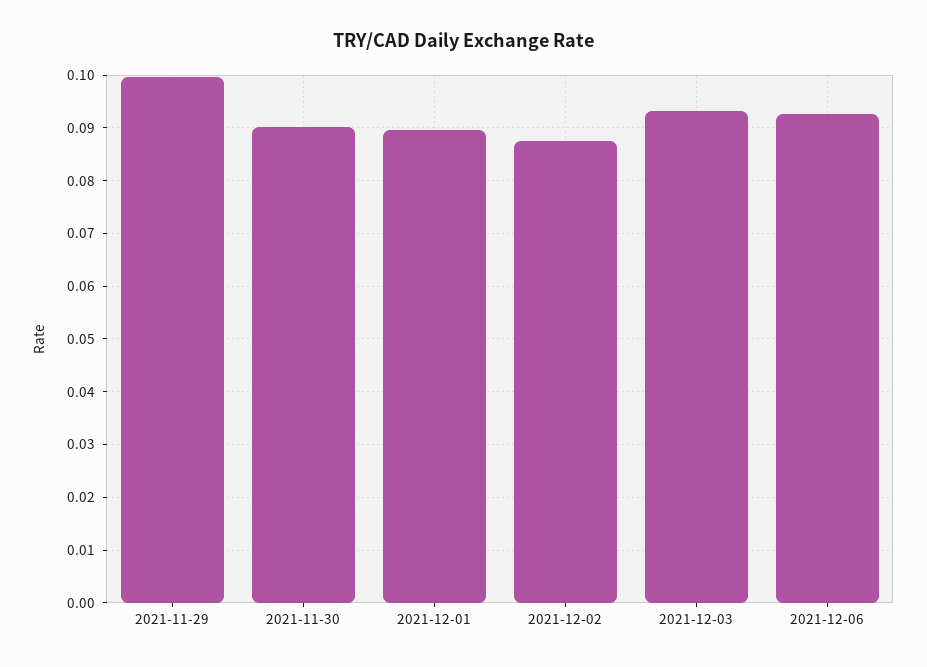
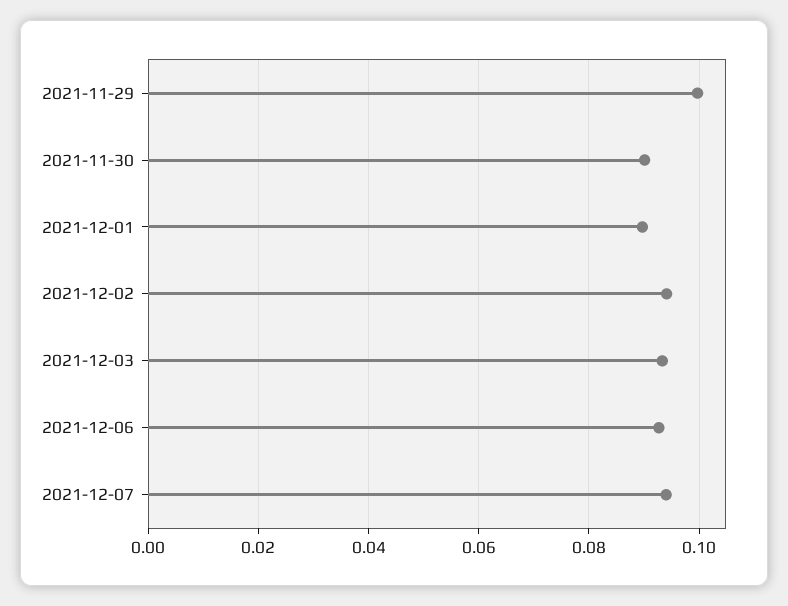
2021-12-02: 0.088 -> 0.094
2021-12-07: none -> 0.094

